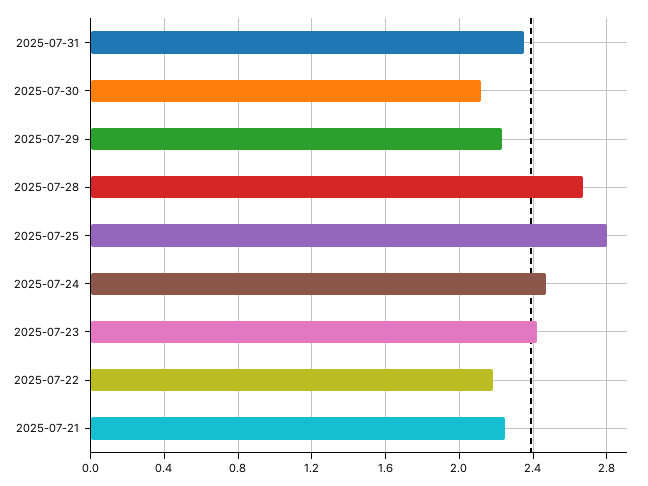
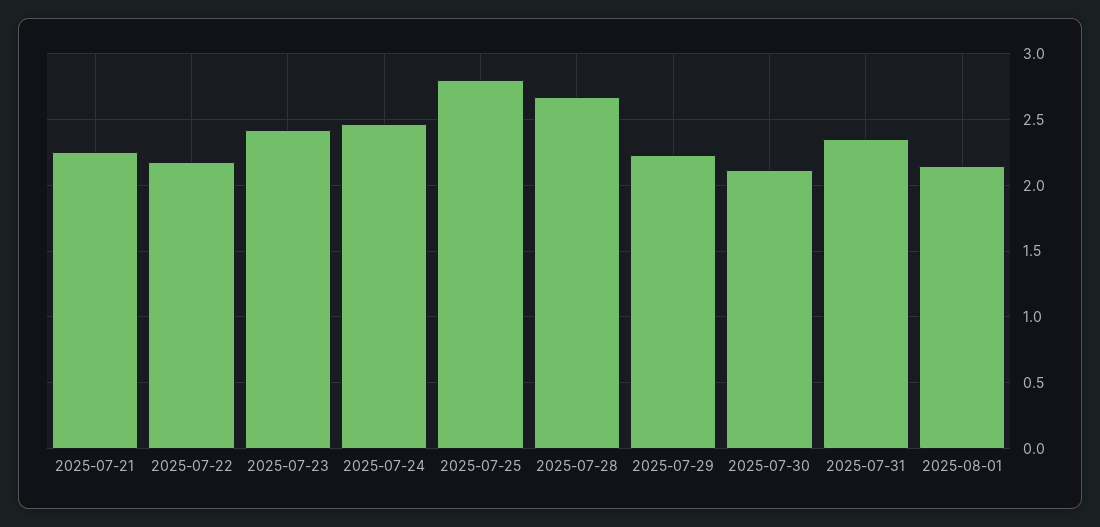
2025-08-01: none -> 2.15

